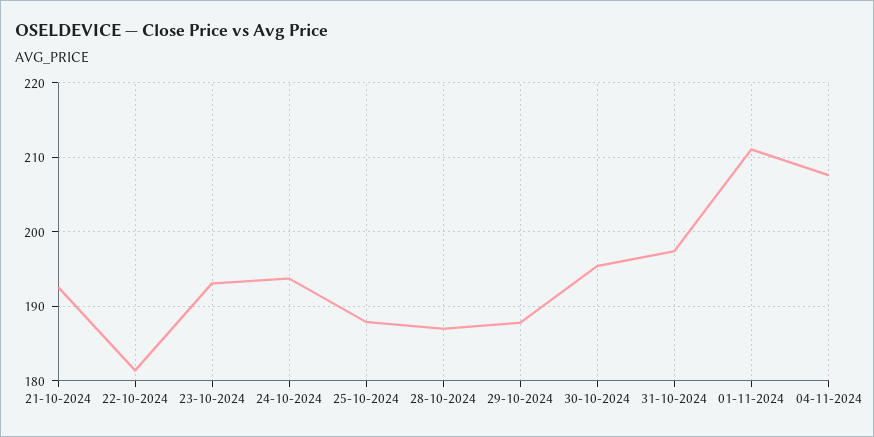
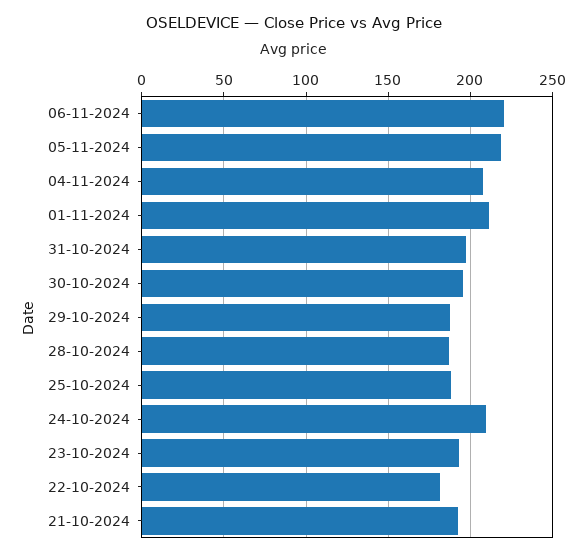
24-10-2024: 194 -> 210
06-11-2024: none -> 220
05-11-2024: none -> 220

